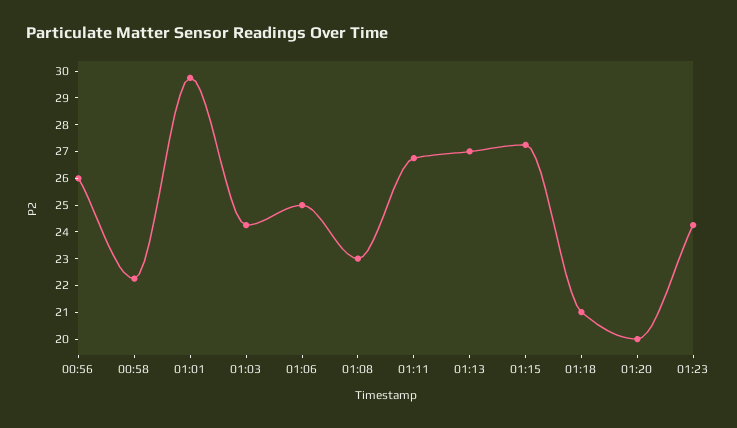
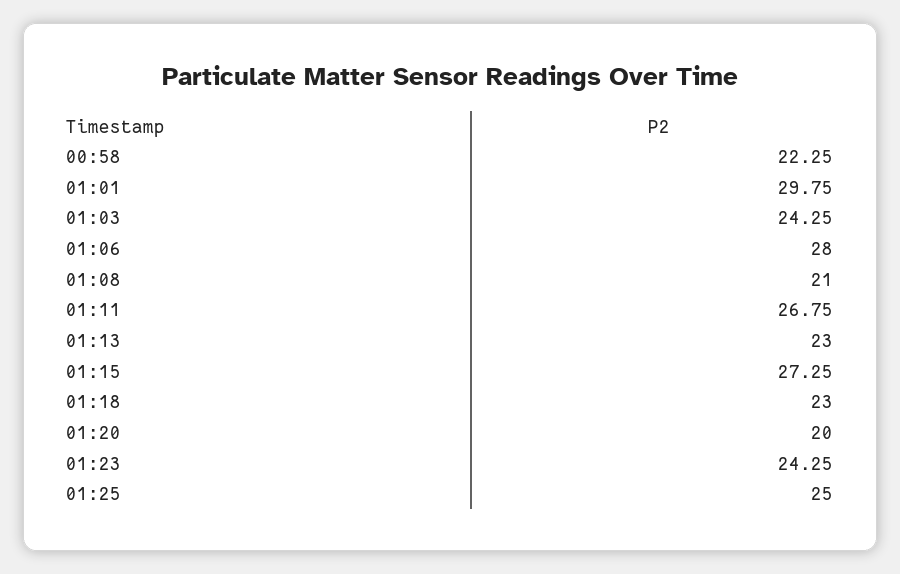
00:56: 26 -> none
01:06: 25 -> 28
01:08: 23 -> 21
01:13: 27 -> 23
01:18: 21 -> 23
01:25: none -> 25

